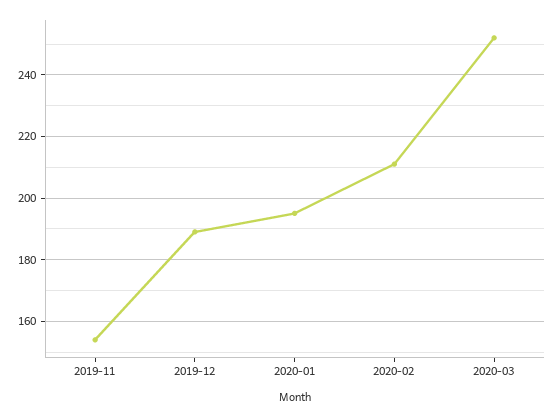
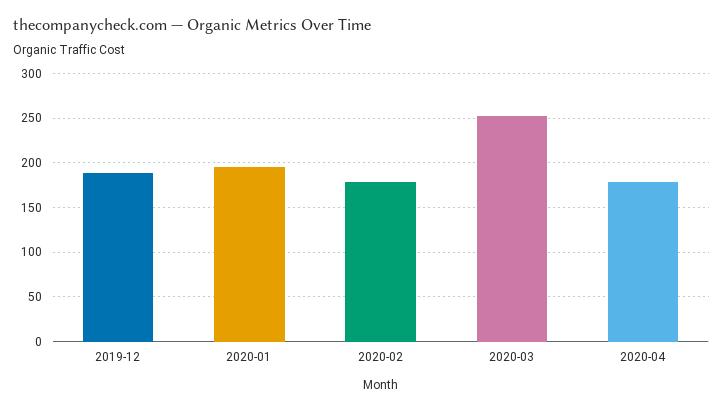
2019-11: 155 -> none
2020-02: 210 -> 180
2020-04: none -> 180

